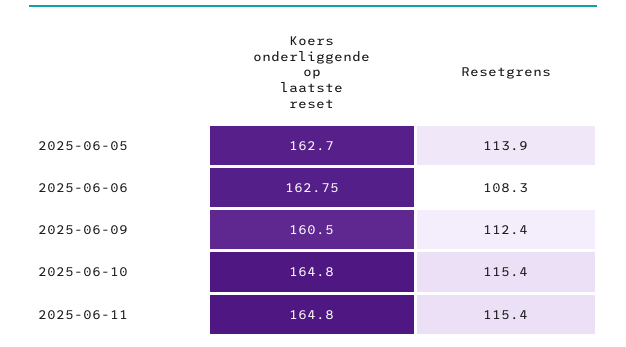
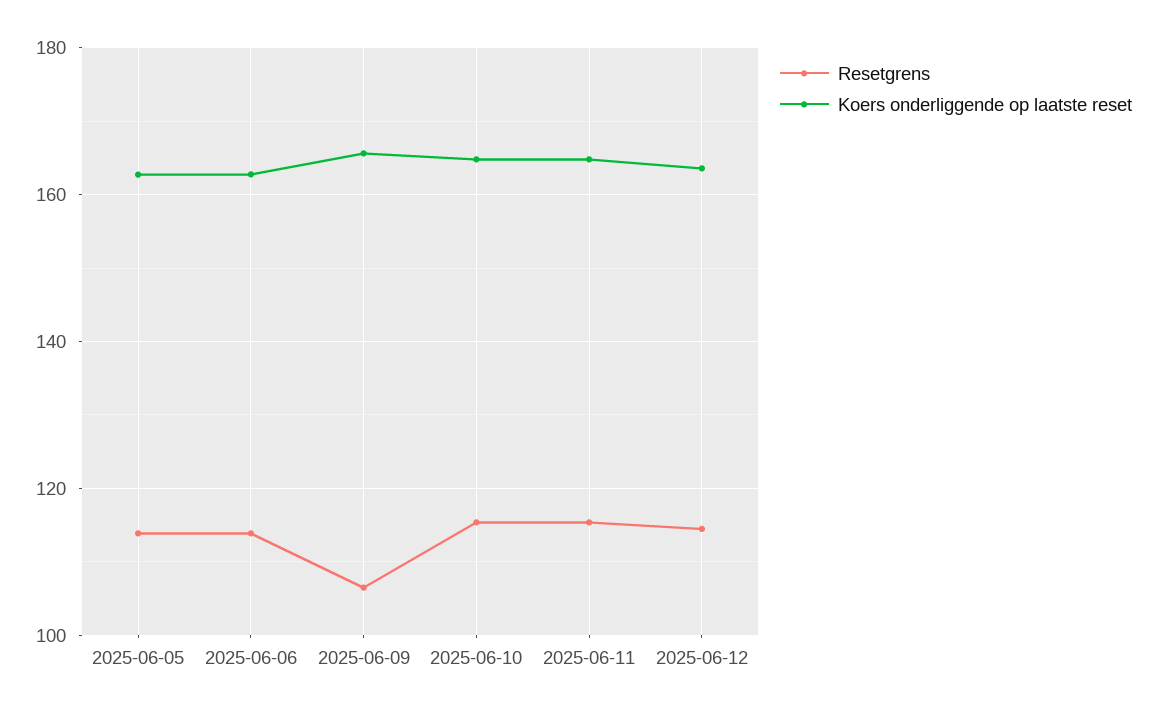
Resetgrens, 2025-06-06: 108.3 -> 114
Koers onderliggende op laatste reset, 2025-06-09: 160.5 -> 166
Resetgrens, 2025-06-09: 112.4 -> 106
Resetgrens, 2025-06-12: none -> 114
Koers onderliggende op laatste reset, 2025-06-12: none -> 164

